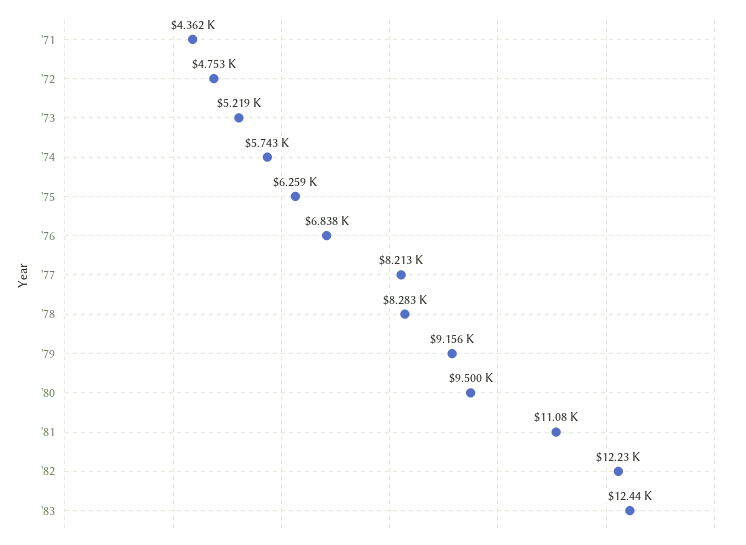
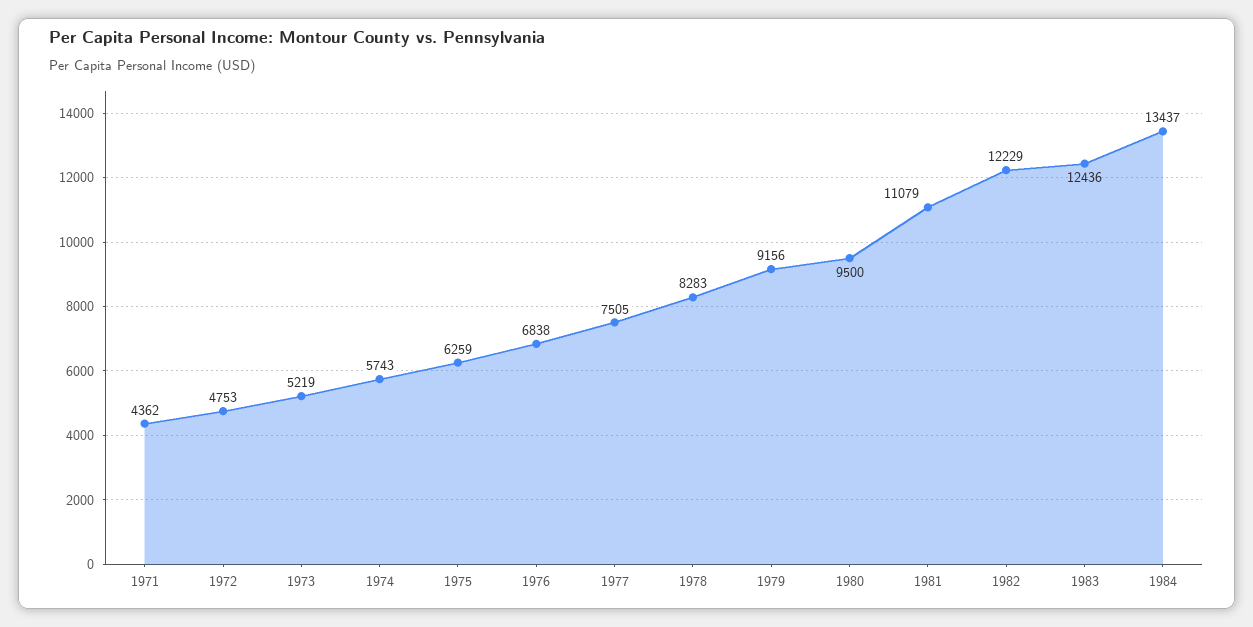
'77: 8213 -> 7505
1984: none -> 13437

